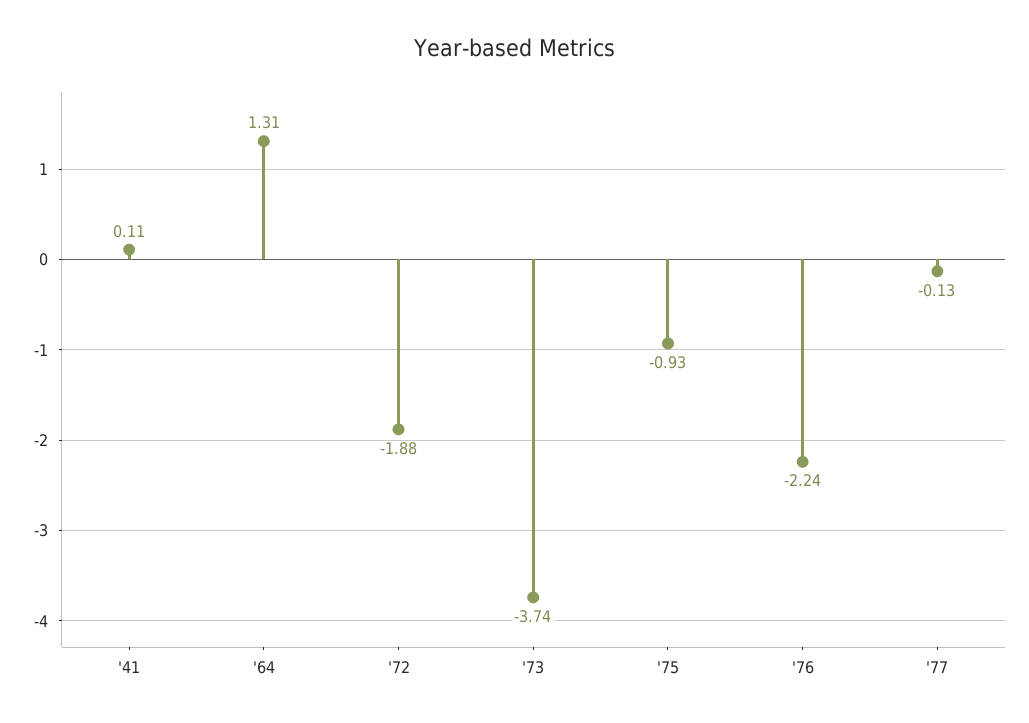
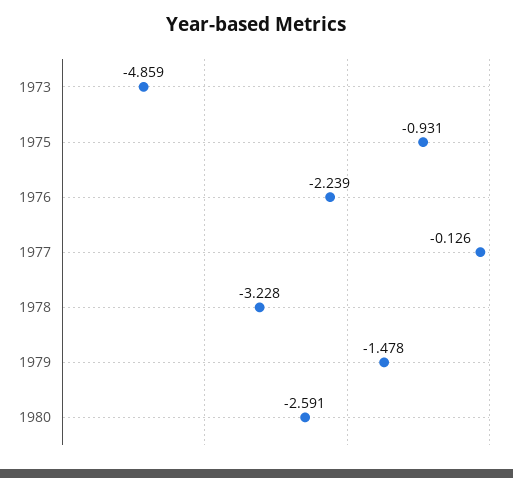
'41: 0.11 -> none
'64: 1.31 -> none
'72: -1.88 -> none
'73: -3.74 -> -4.859
1978: none -> -3.228
1979: none -> -1.478
1980: none -> -2.591

